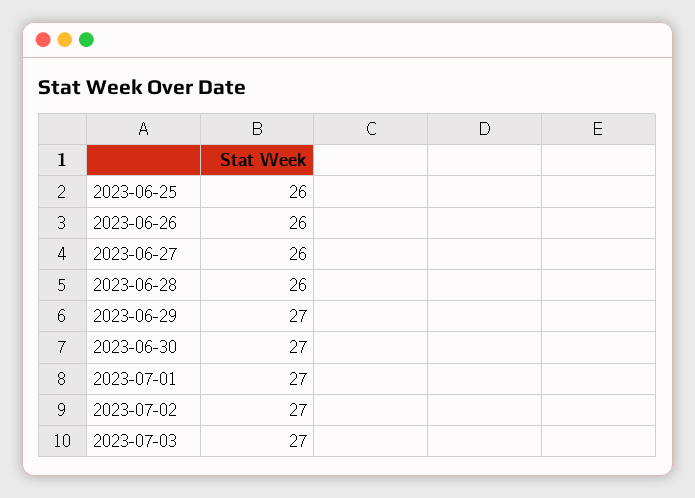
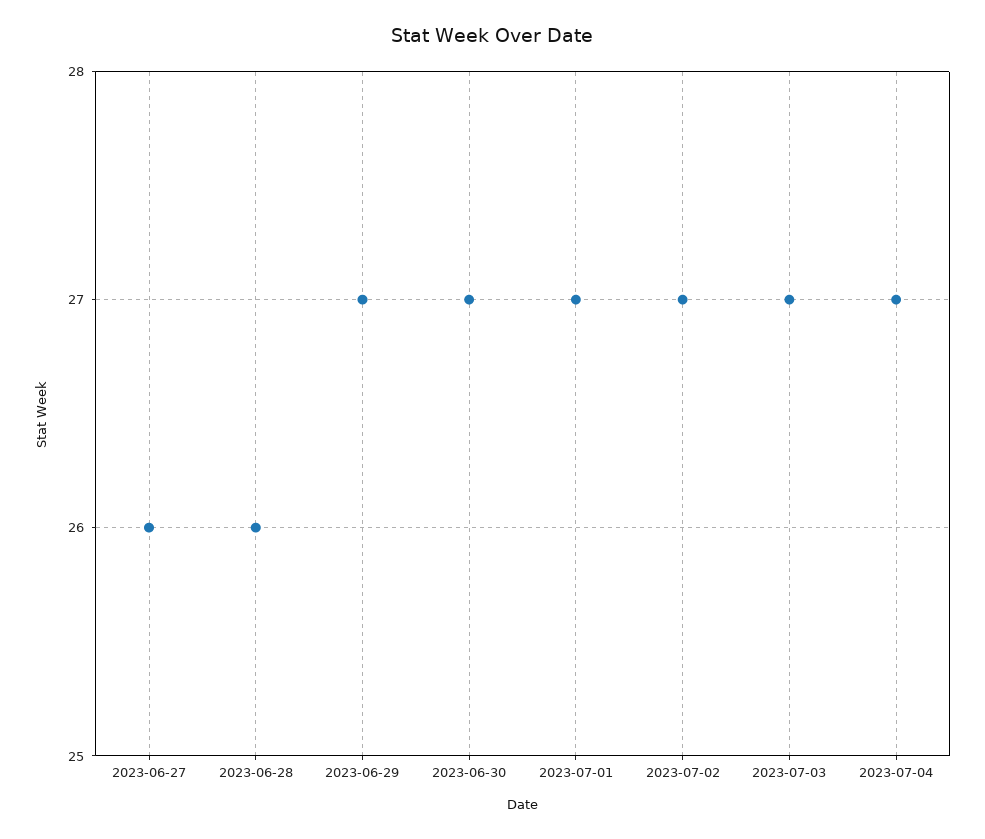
2023-06-25: 26 -> none
2023-06-26: 26 -> none
2023-07-04: none -> 27

